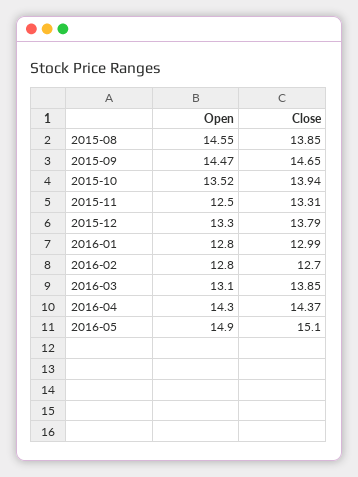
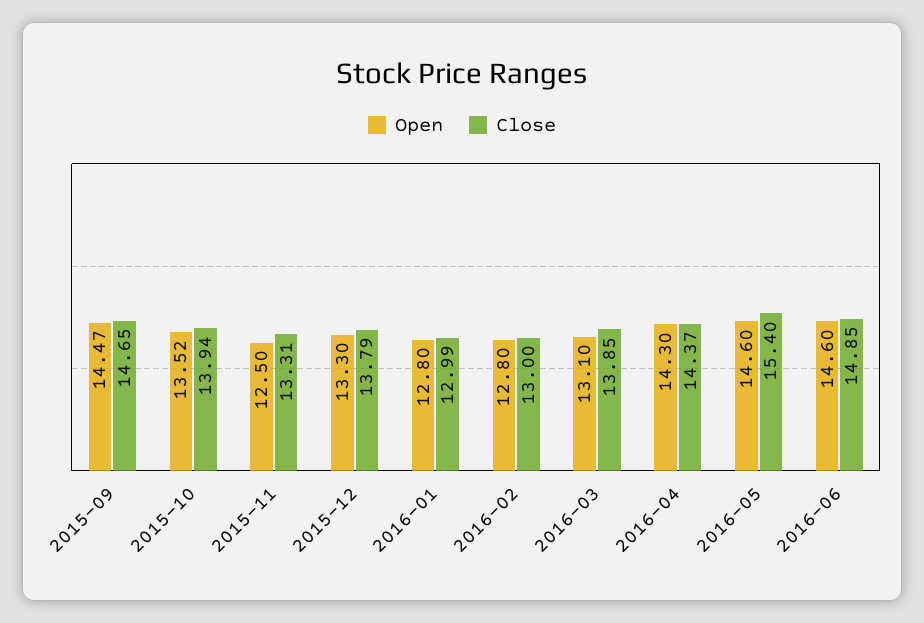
Open, 2015-08: 14.55 -> none
Close, 2015-08: 13.85 -> none
Close, 2016-02: 12.7 -> 13
Open, 2016-05: 14.9 -> 14.6
Close, 2016-05: 15.1 -> 15.4
Open, 2016-06: none -> 14.6
Close, 2016-06: none -> 14.85

